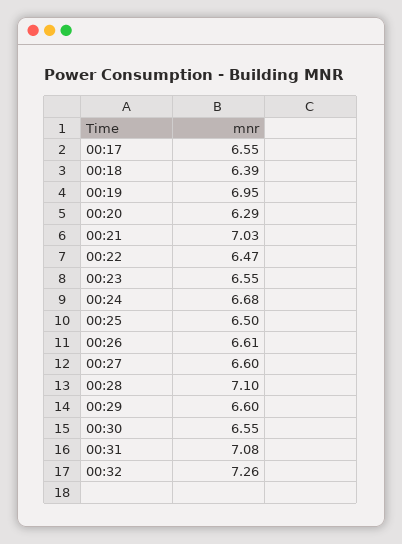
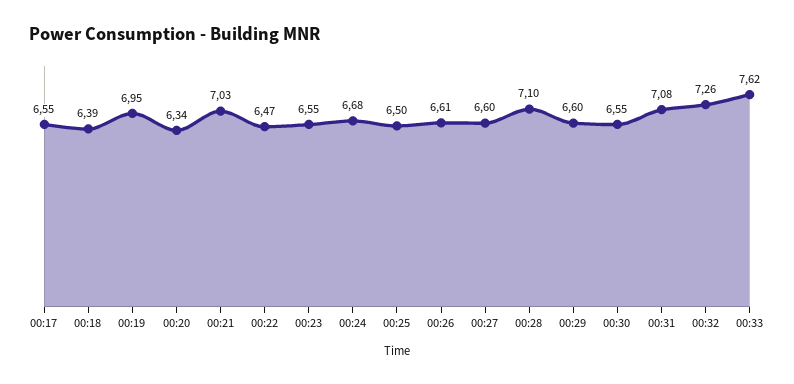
00:20: 6.29 -> 6.34
00:33: none -> 7.62

